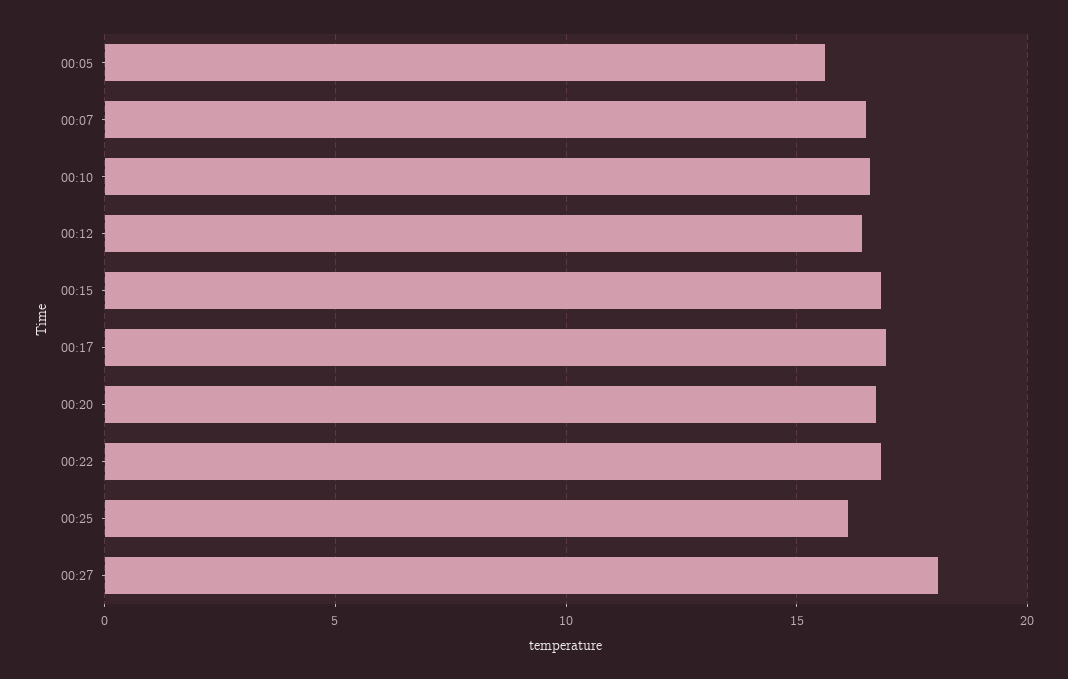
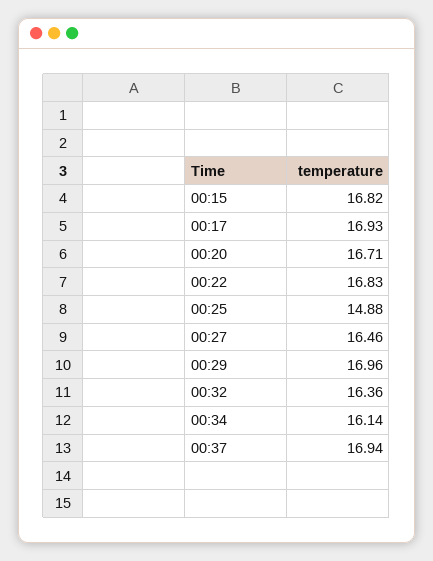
00:05: 15.5 -> none
00:07: 16.5 -> none
00:10: 16.5 -> none
00:12: 16.5 -> none
00:25: 16 -> 14.88
00:27: 18 -> 16.46
00:29: none -> 16.96
00:32: none -> 16.36
00:34: none -> 16.14
00:37: none -> 16.94

